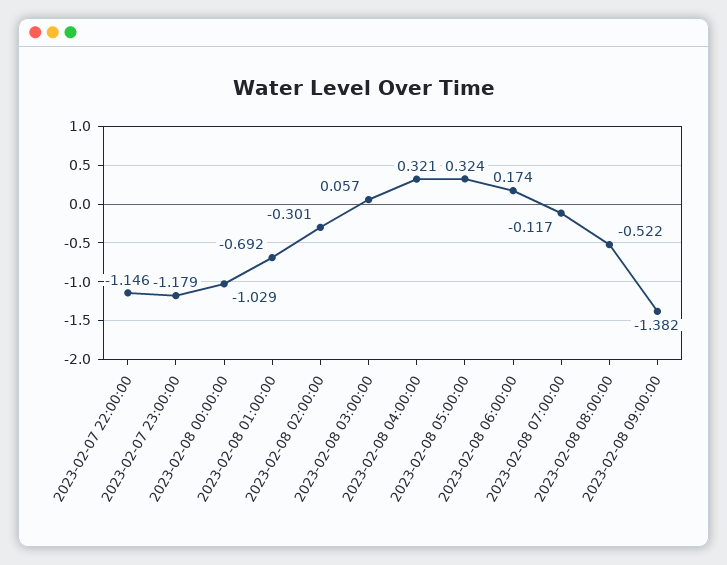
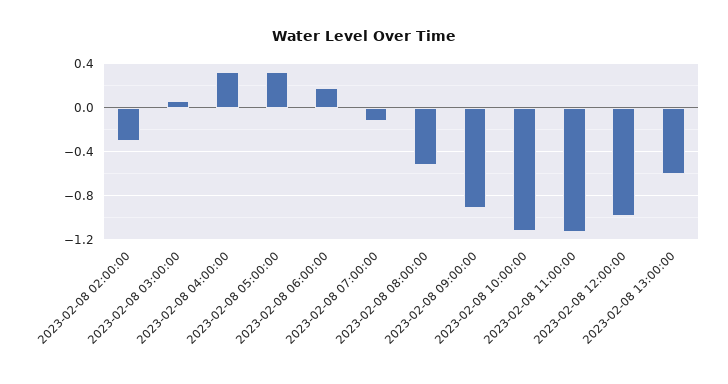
2023-02-07 22:00:00: -1.146 -> none
2023-02-07 23:00:00: -1.179 -> none
2023-02-08 00:00:00: -1.029 -> none
2023-02-08 01:00:00: -0.692 -> none
2023-02-08 09:00:00: -1.382 -> -0.9
2023-02-08 10:00:00: none -> -1.1
2023-02-08 11:00:00: none -> -1.1
2023-02-08 12:00:00: none -> -1
2023-02-08 13:00:00: none -> -0.6

